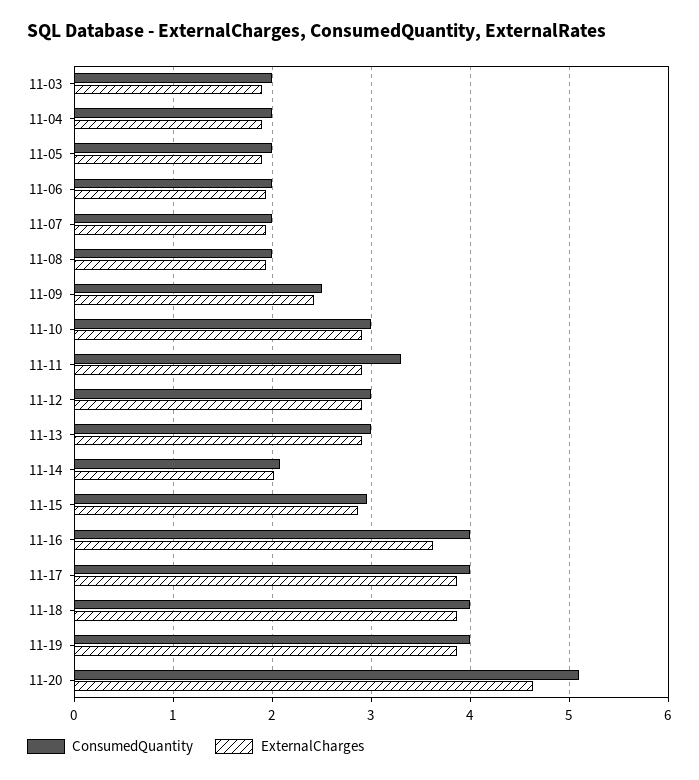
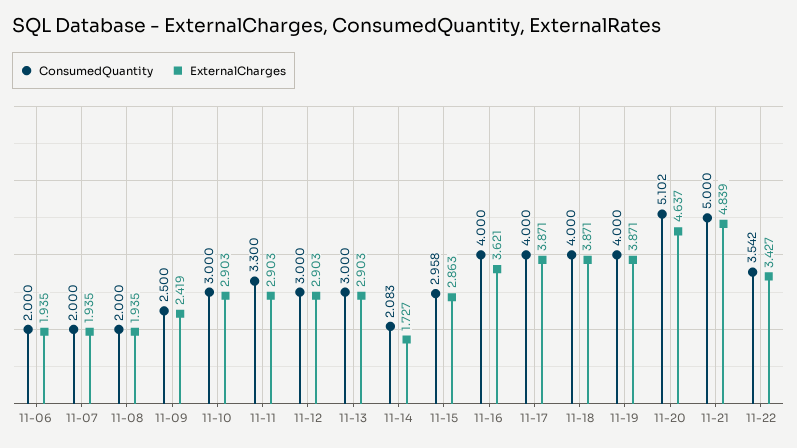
ConsumedQuantity, 11-03: 2 -> none
ExternalCharges, 11-03: 1.9 -> none
ConsumedQuantity, 11-04: 2 -> none
ExternalCharges, 11-04: 1.9 -> none
ConsumedQuantity, 11-05: 2 -> none
ExternalCharges, 11-05: 1.9 -> none
ExternalCharges, 11-14: 2 -> 1.727
ConsumedQuantity, 11-21: none -> 5
ExternalCharges, 11-21: none -> 4.839
ConsumedQuantity, 11-22: none -> 3.542
ExternalCharges, 11-22: none -> 3.427

